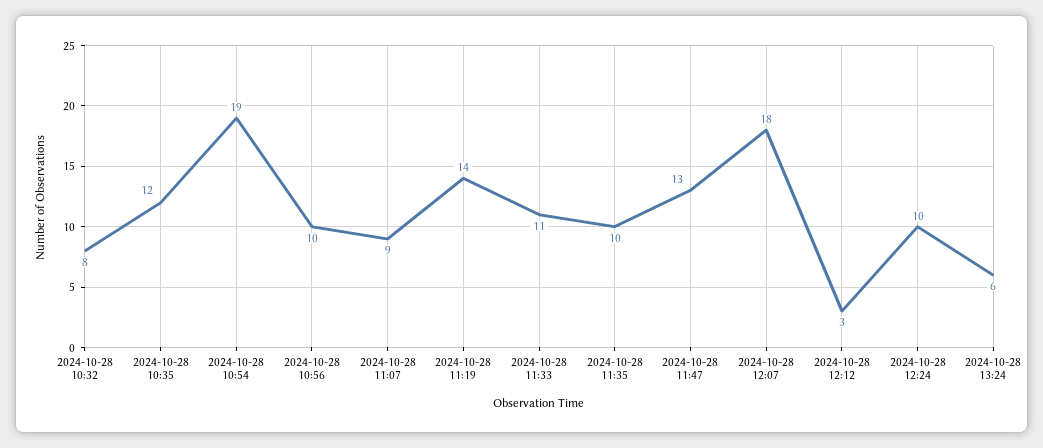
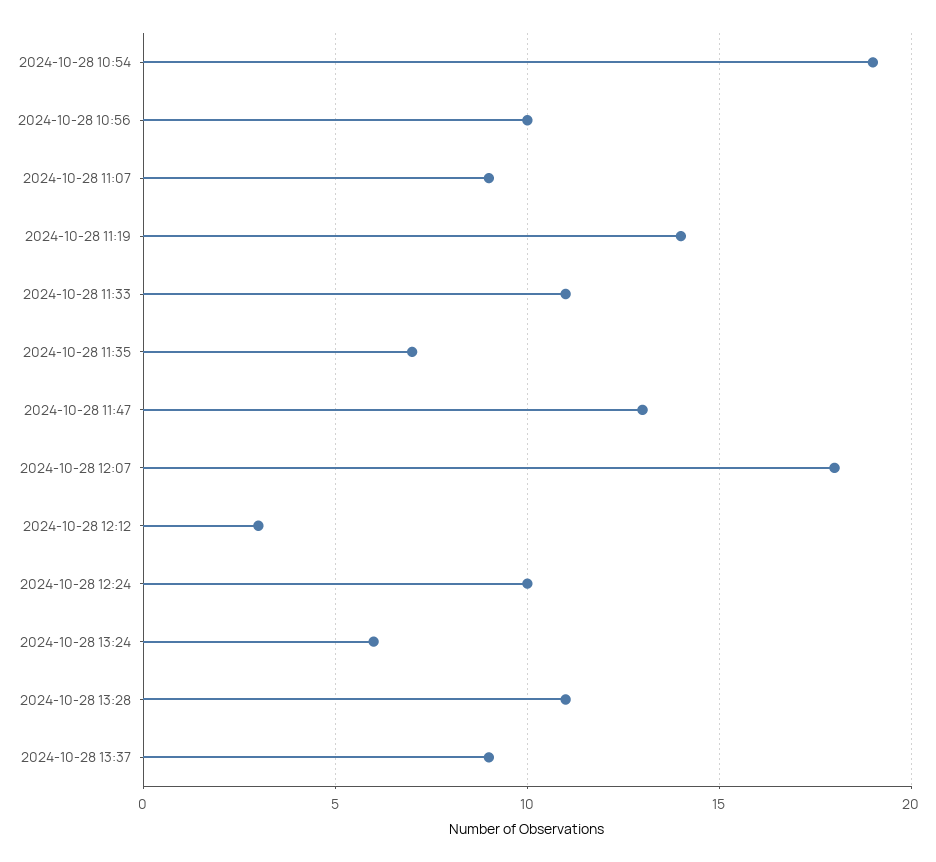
2024-10-28 10:32: 8 -> none
2024-10-28 10:35: 12 -> none
2024-10-28 11:35: 10 -> 7
2024-10-28 13:28: none -> 11
2024-10-28 13:37: none -> 9

